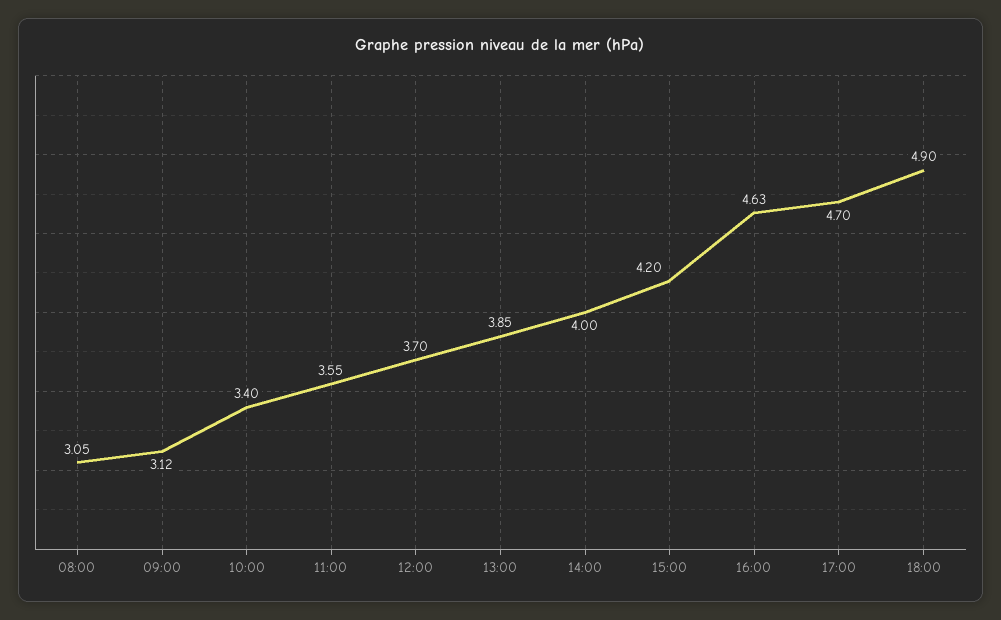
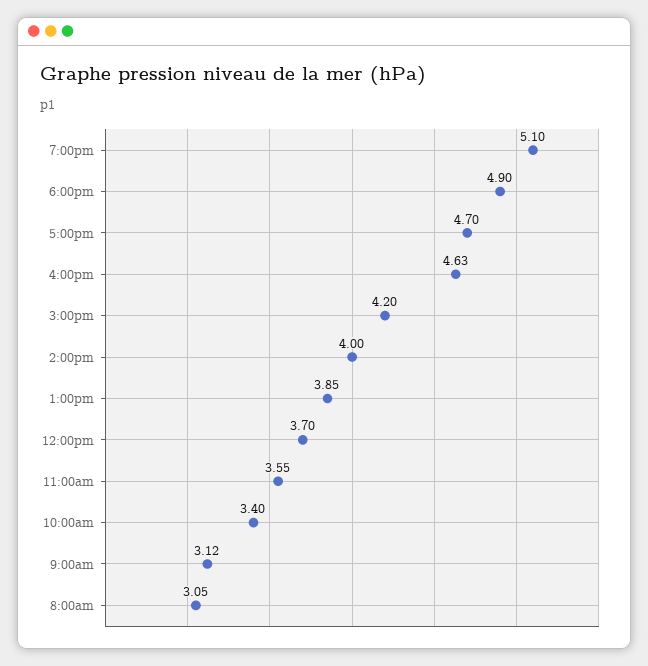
7:00pm: none -> 5.1

